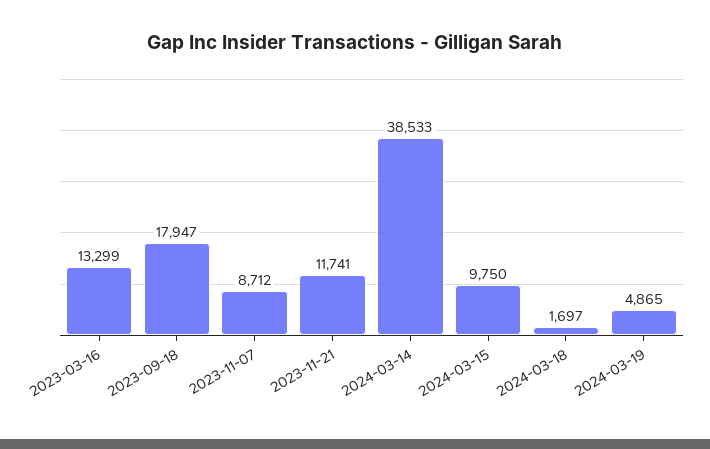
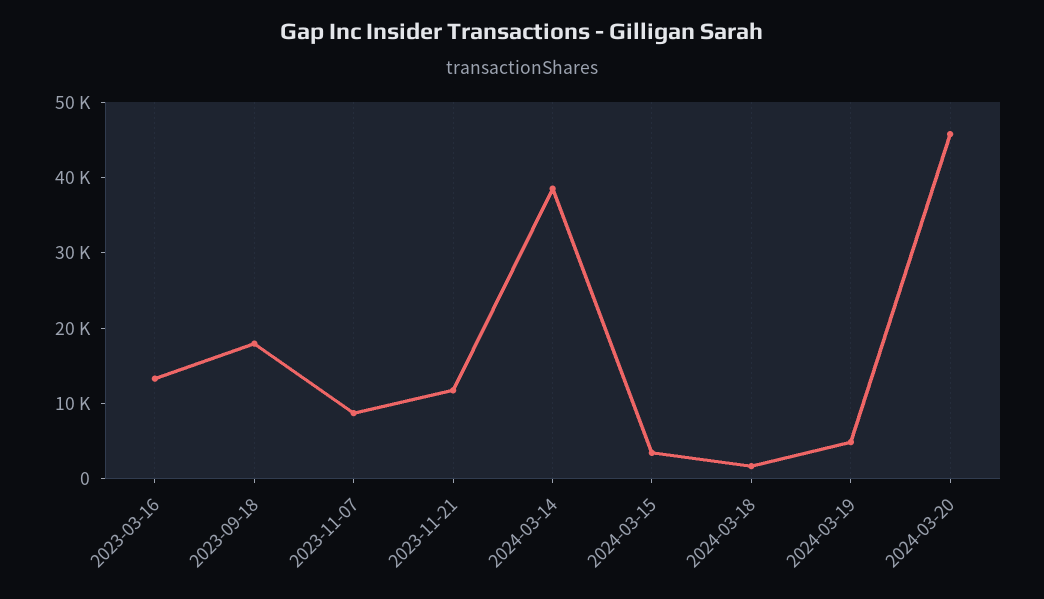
2024-03-15: 9750 -> 4000
2024-03-20: none -> 46000

